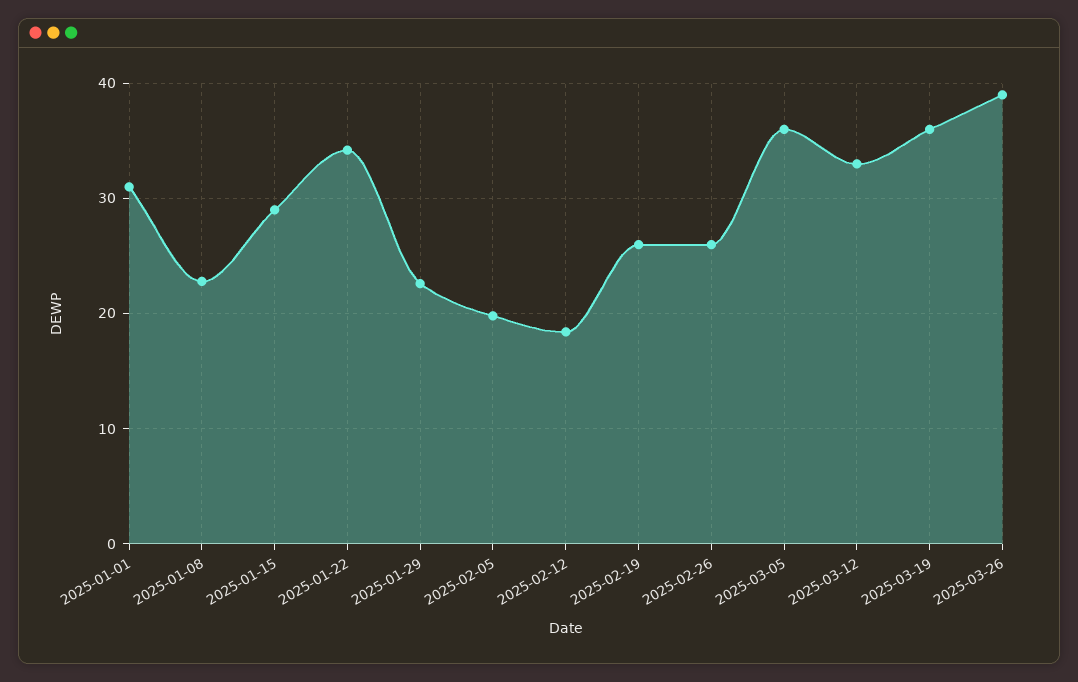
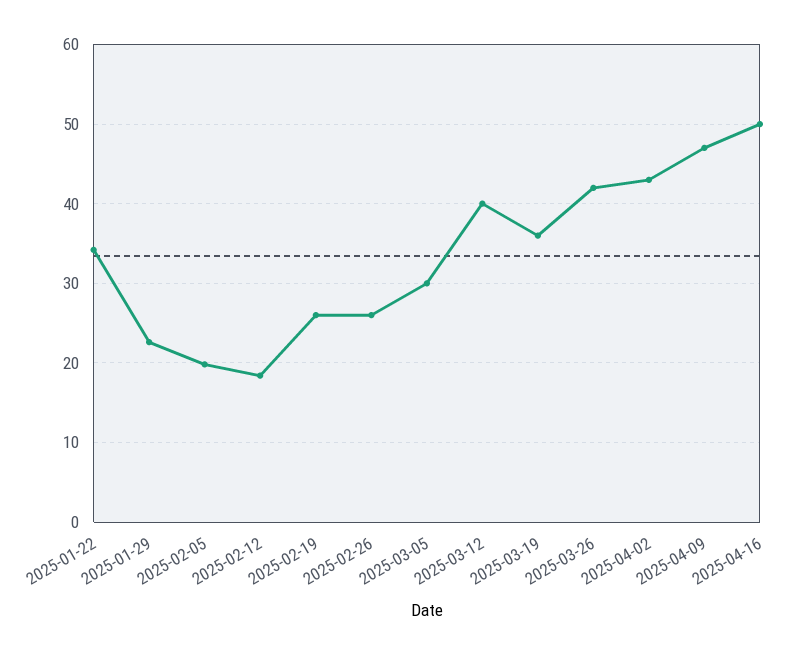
2025-01-01: 31 -> none
2025-01-08: 23 -> none
2025-01-15: 29 -> none
2025-03-05: 36 -> 30
2025-03-12: 33 -> 40
2025-03-26: 39 -> 42
2025-04-02: none -> 43
2025-04-09: none -> 47
2025-04-16: none -> 50

